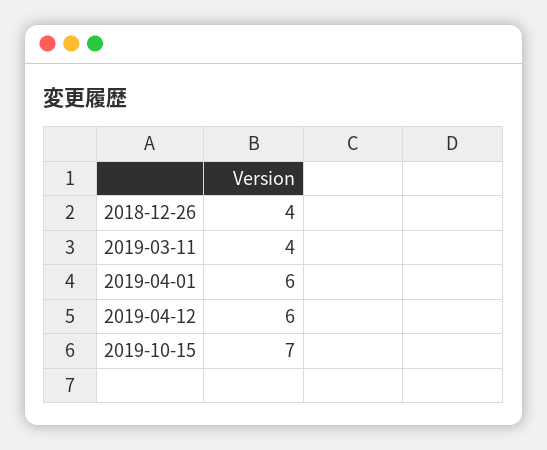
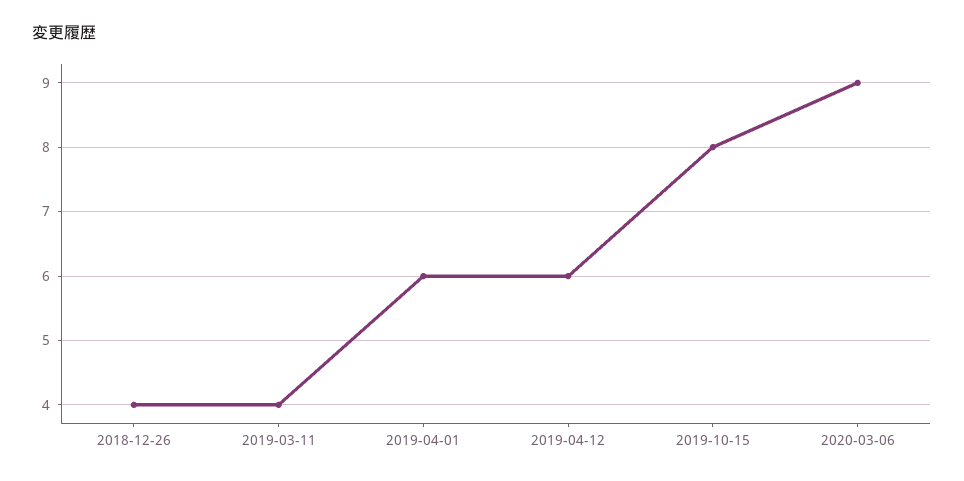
2019-10-15: 7 -> 8
2020-03-06: none -> 9

